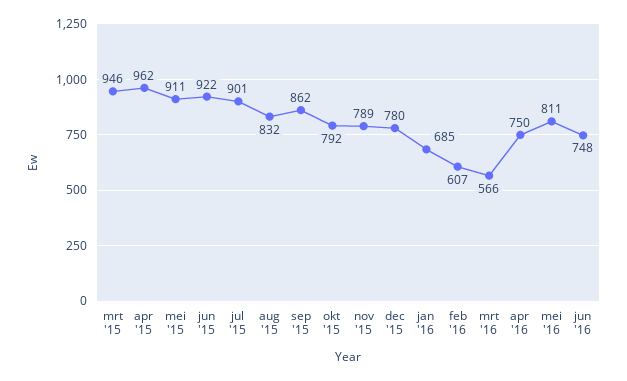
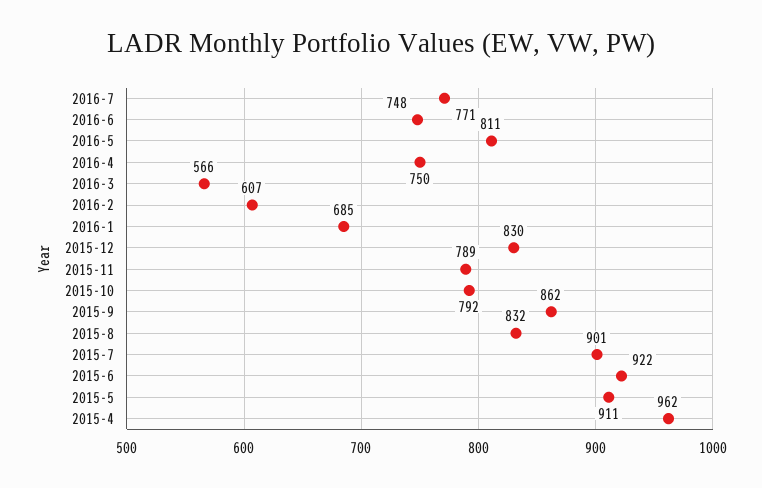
mrt '15: 946 -> none
dec '15: 780 -> 830
2016-7: none -> 771

